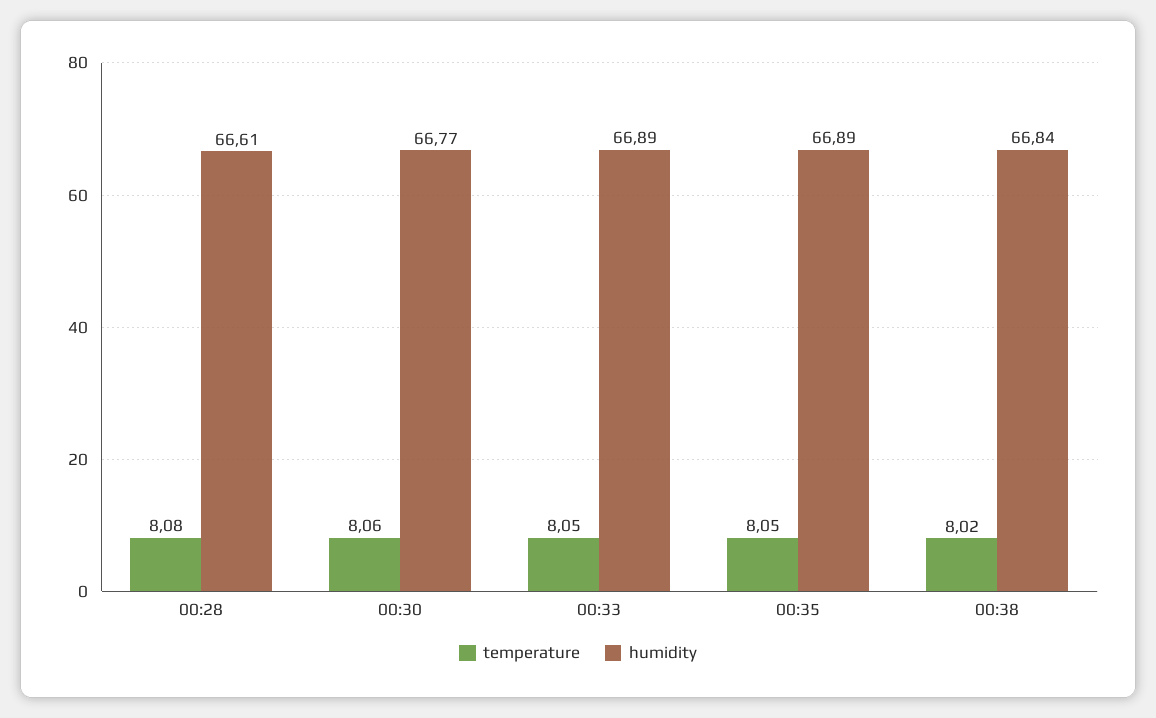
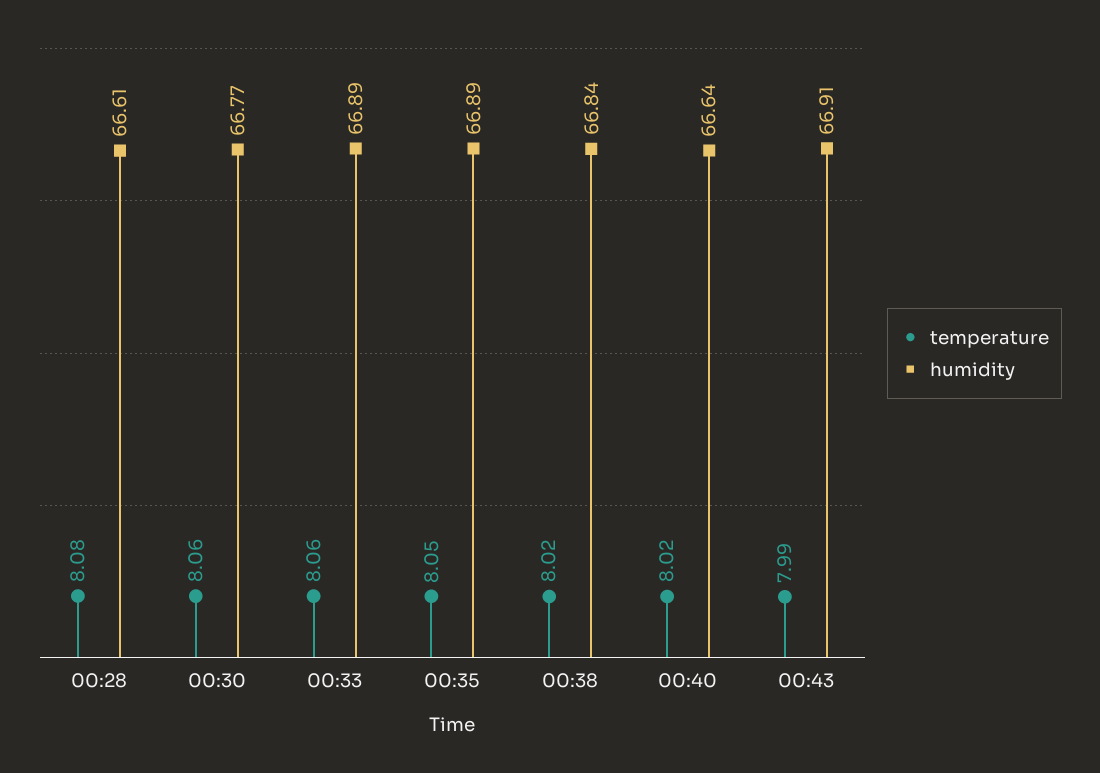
temperature, 00:33: 8.05 -> 8.06
temperature, 00:40: none -> 8.02
humidity, 00:40: none -> 66.64
temperature, 00:43: none -> 7.99
humidity, 00:43: none -> 66.91

